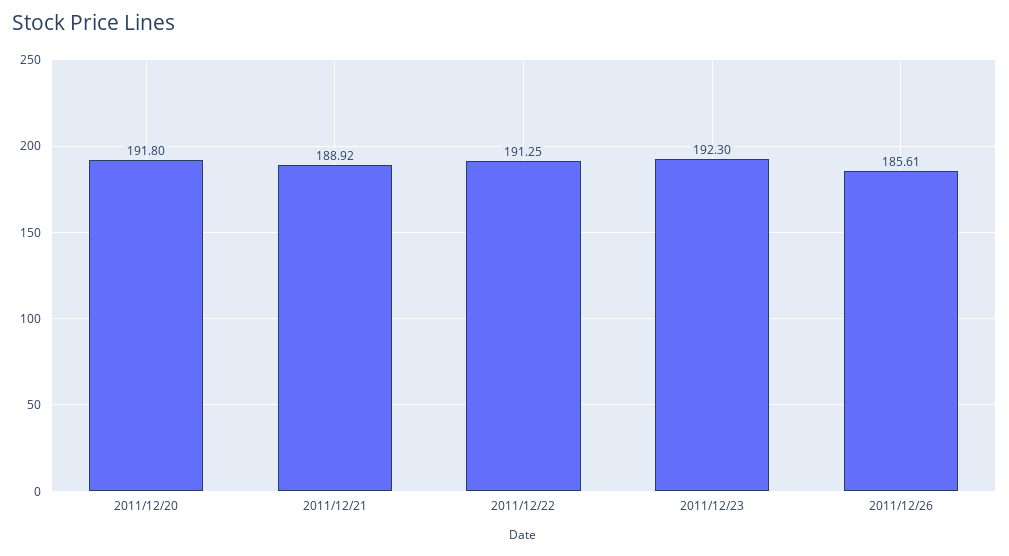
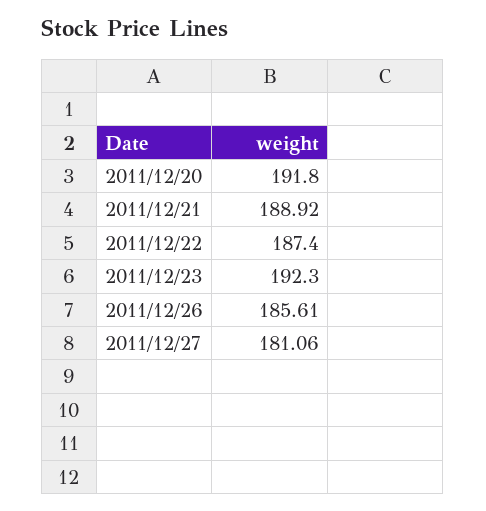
2011/12/22: 191.25 -> 187.4
2011/12/27: none -> 181.06

